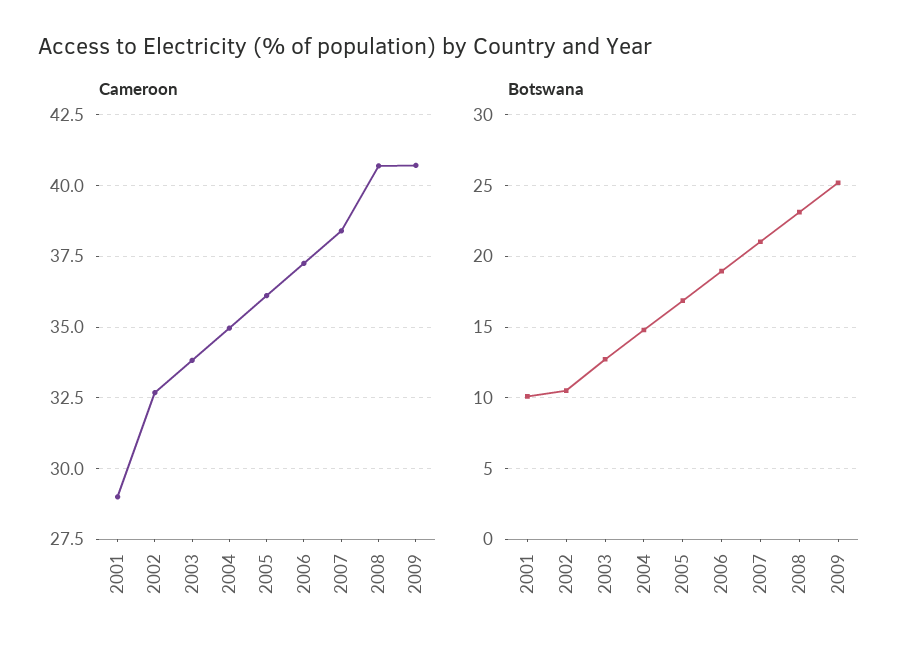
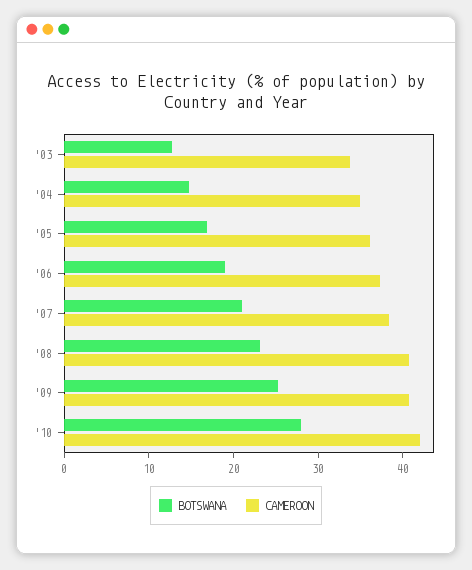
Cameroon, 2001: 29 -> none
Cameroon, 2002: 32.75 -> none
Botswana, 2001: 10 -> none
Botswana, 2002: 10.5 -> none
Botswana, '10: none -> 28
Cameroon, '10: none -> 42

